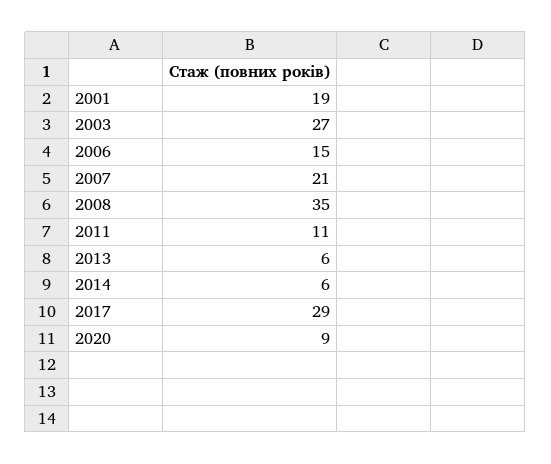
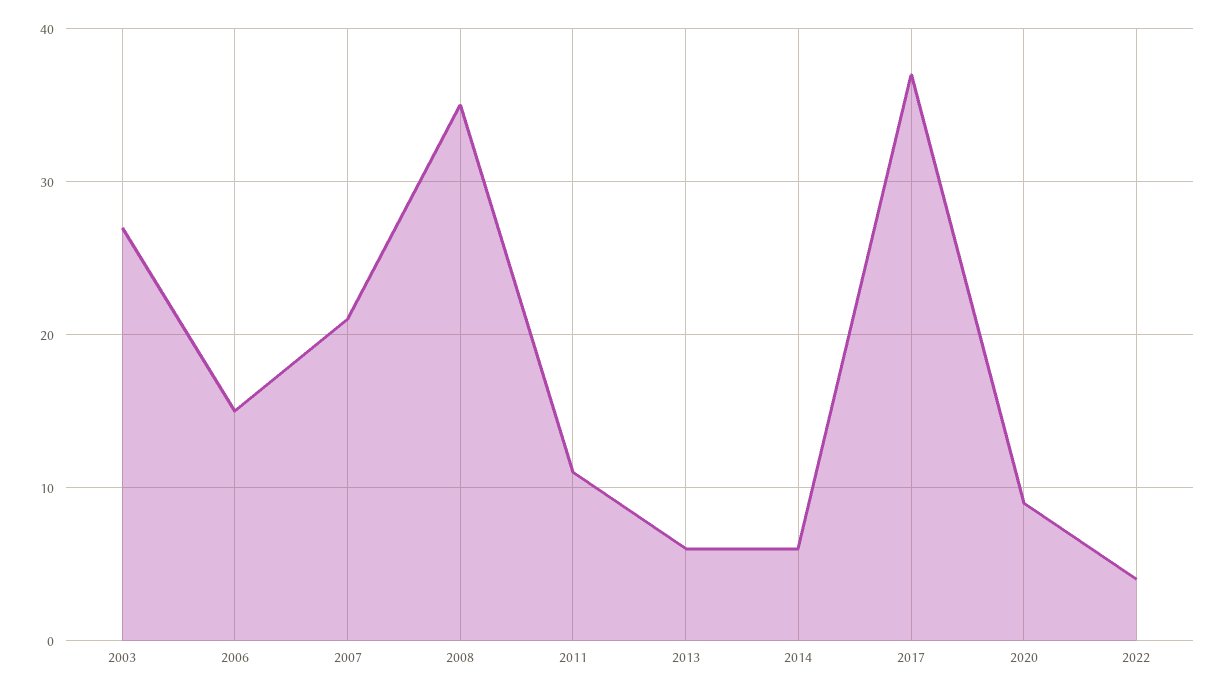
2001: 19 -> none
2017: 29 -> 37
2022: none -> 4

